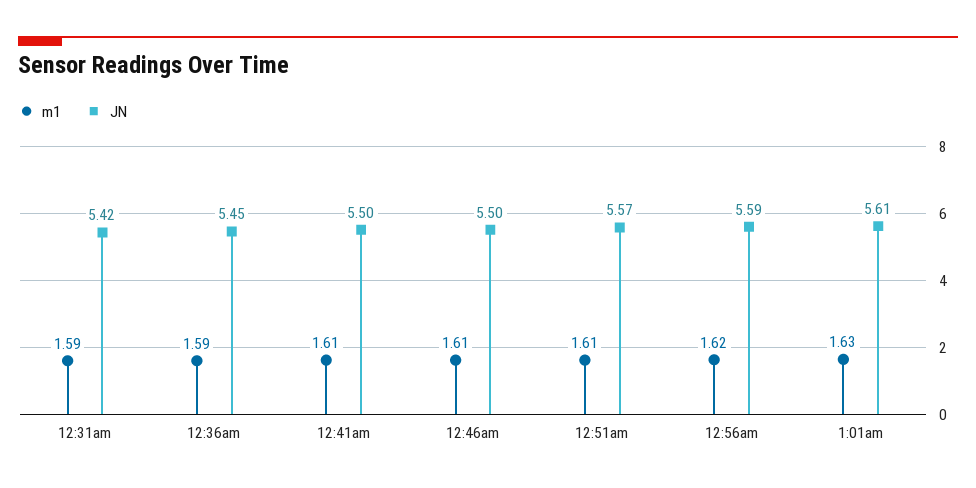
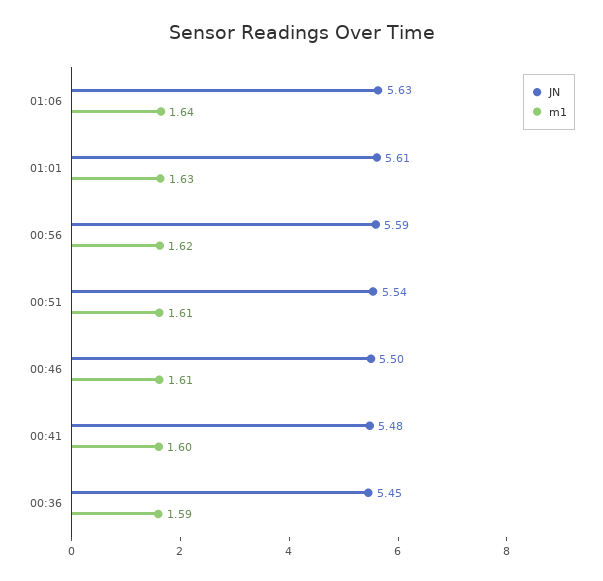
m1, 12:31am: 1.59 -> none
JN, 12:31am: 5.42 -> none
m1, 12:41am: 1.61 -> 1.6
JN, 12:41am: 5.5 -> 5.48
JN, 12:51am: 5.57 -> 5.54
JN, 01:06: none -> 5.63
m1, 01:06: none -> 1.64

